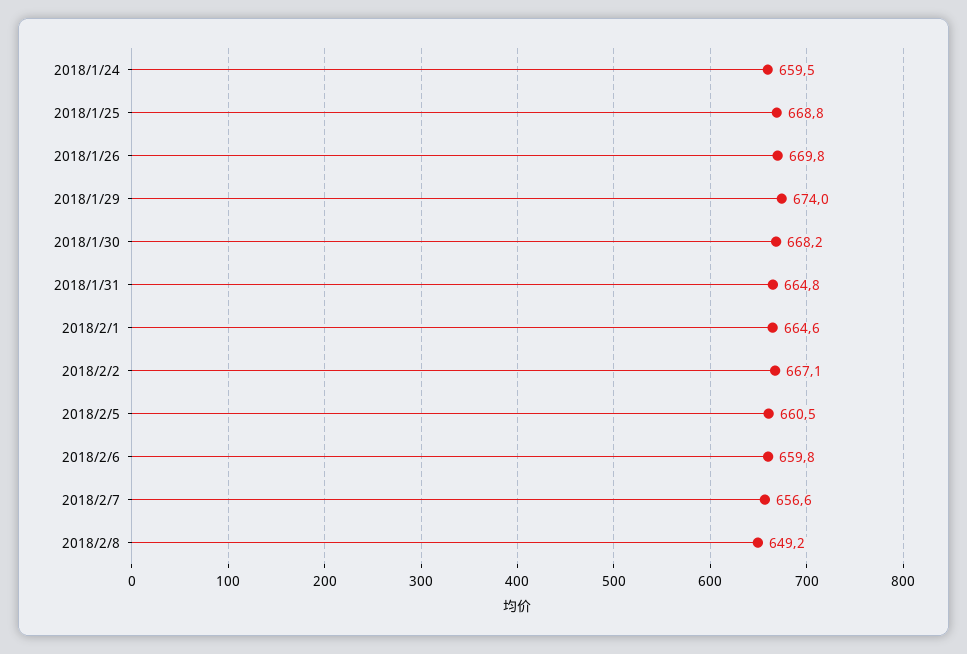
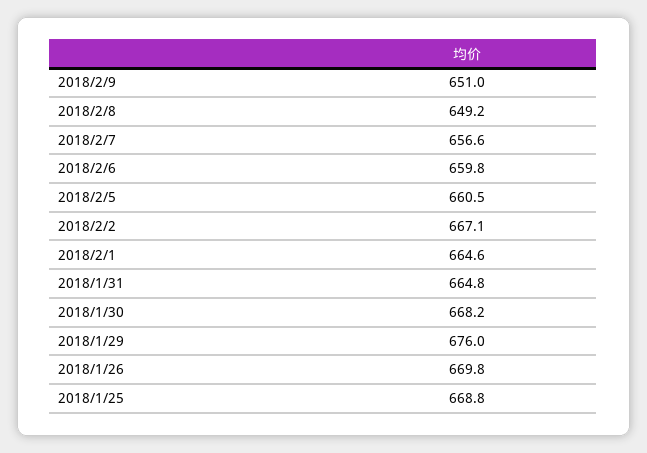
2018/1/24: 659.5 -> none
2018/1/29: 674 -> 676
2018/2/9: none -> 651

